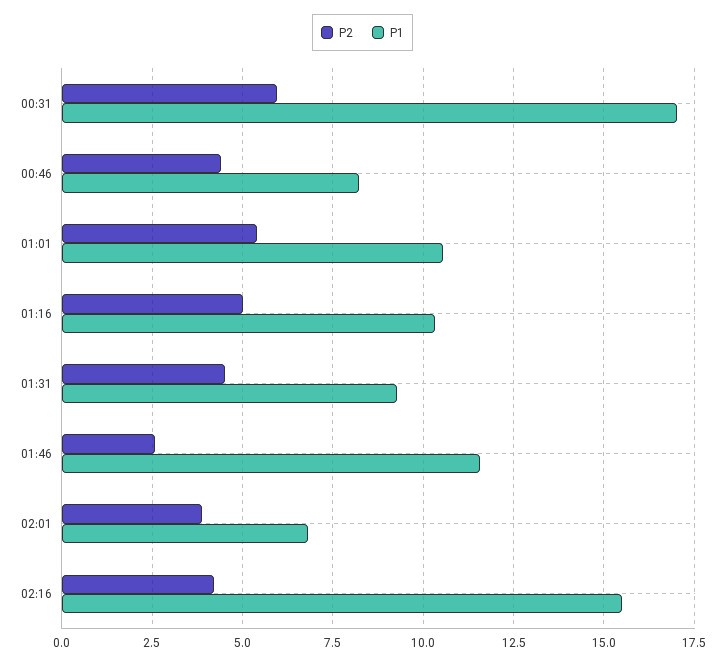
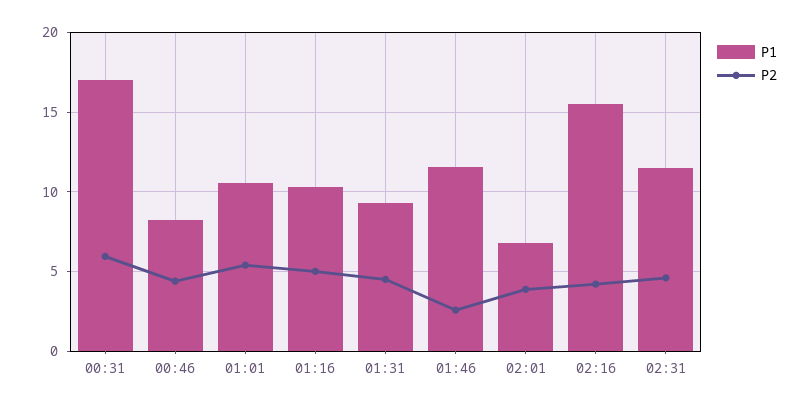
P1, 02:31: none -> 11.5
P2, 02:31: none -> 4.5

